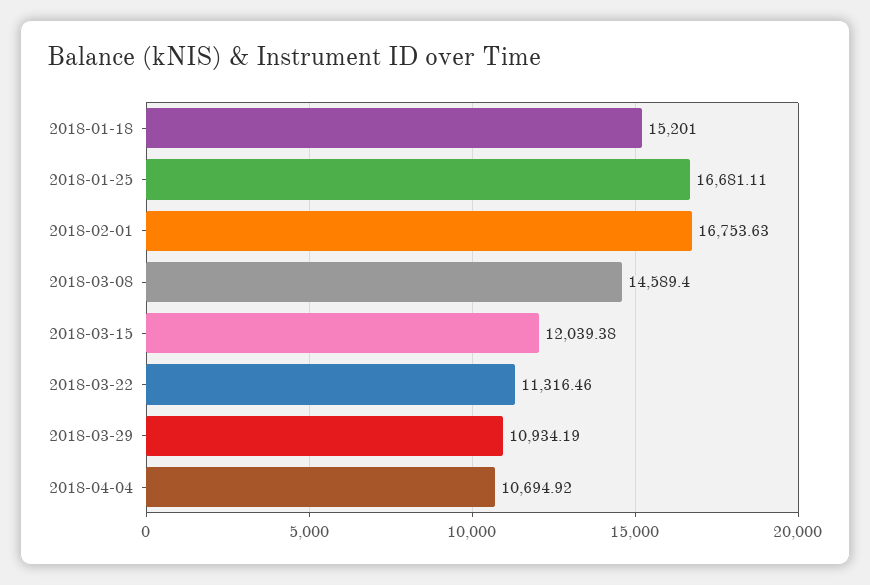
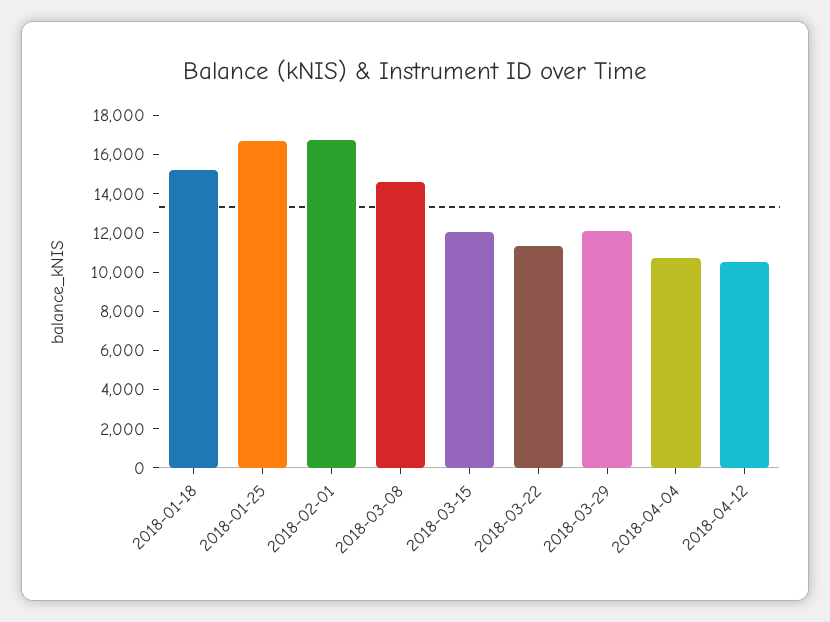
2018-03-29: 10934.19 -> 12000
2018-04-12: none -> 10500

